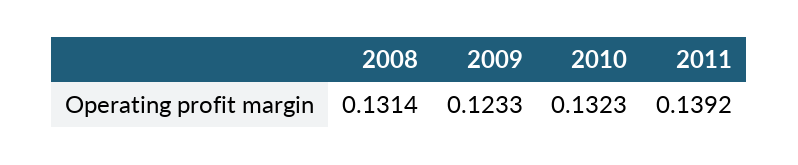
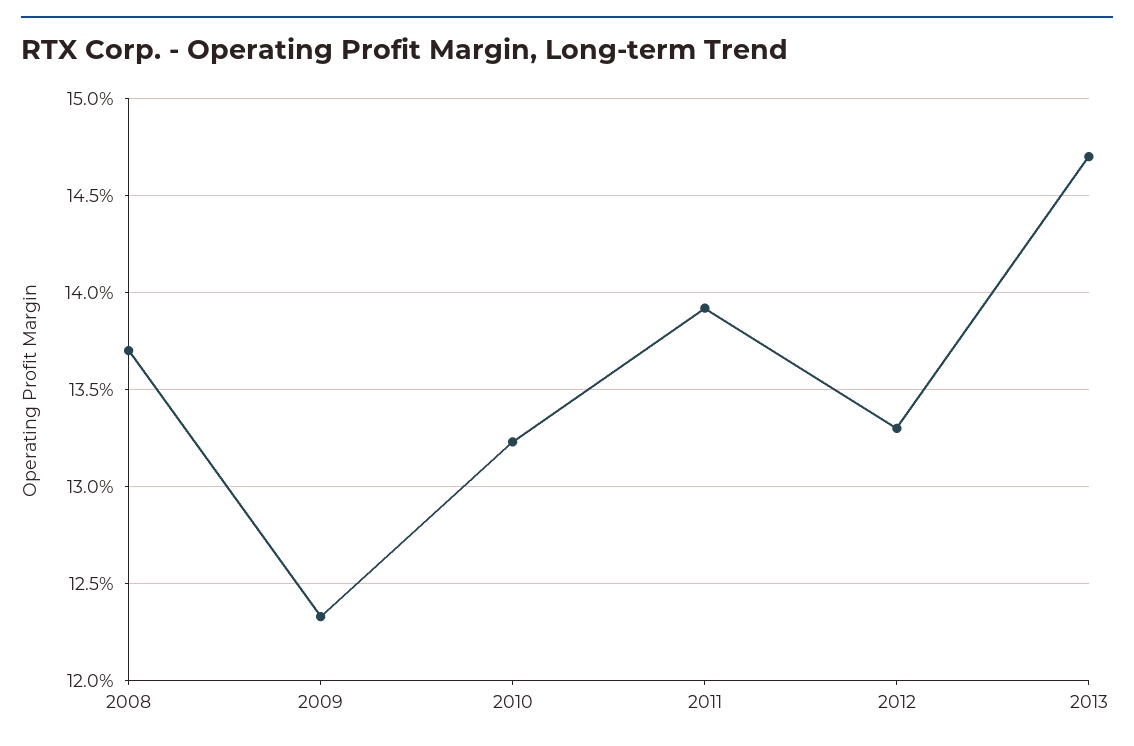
2008: 0.1314 -> 0.137
2012: none -> 0.133
2013: none -> 0.147

